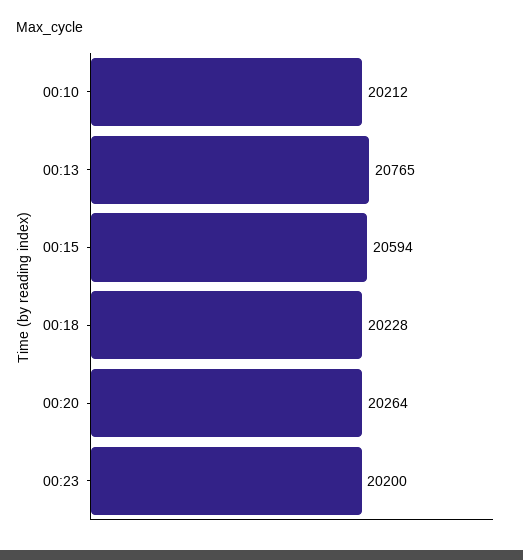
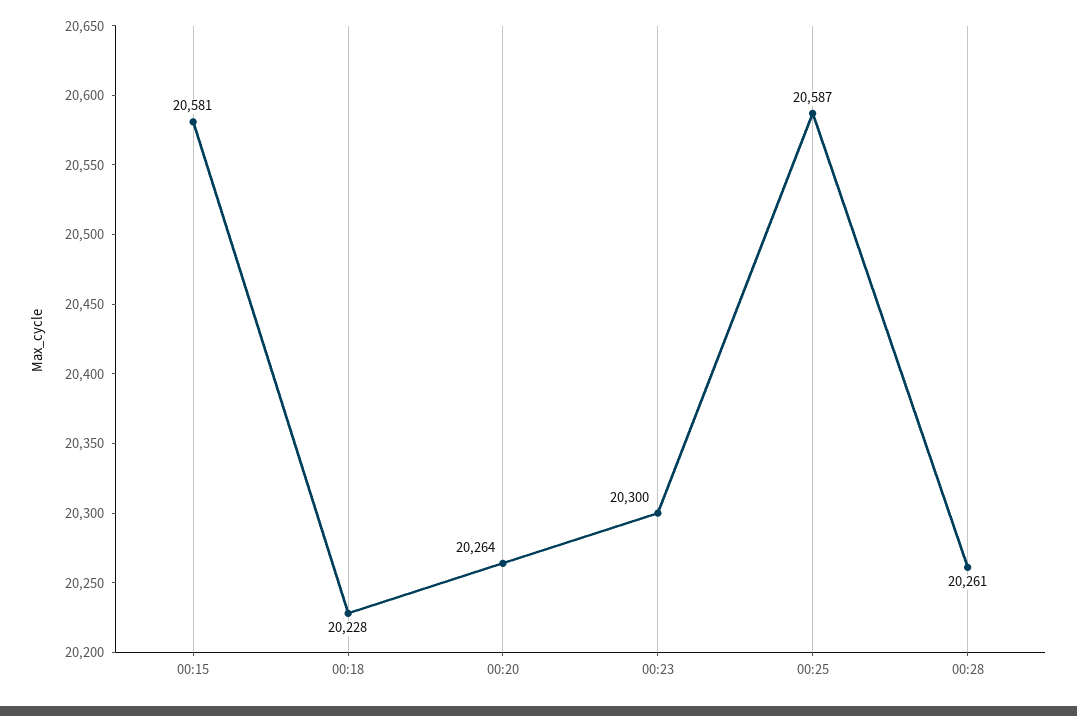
00:10: 20212 -> none
00:13: 20765 -> none
00:15: 20594 -> 20581
00:23: 20200 -> 20300
00:25: none -> 20587
00:28: none -> 20261

